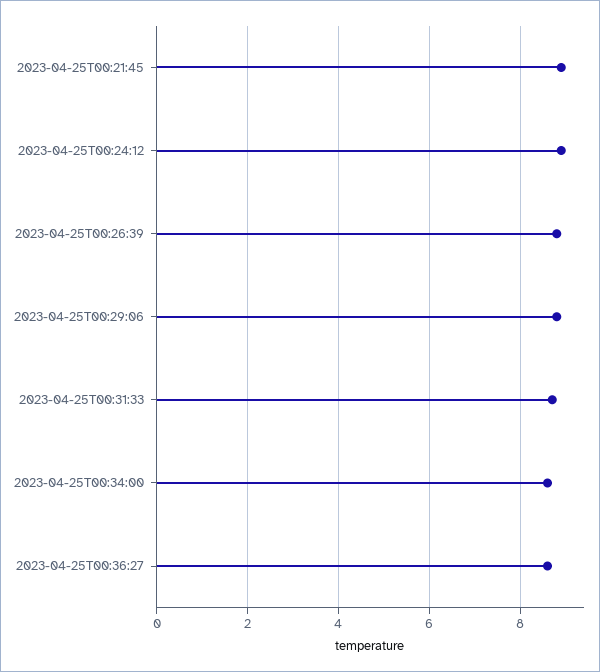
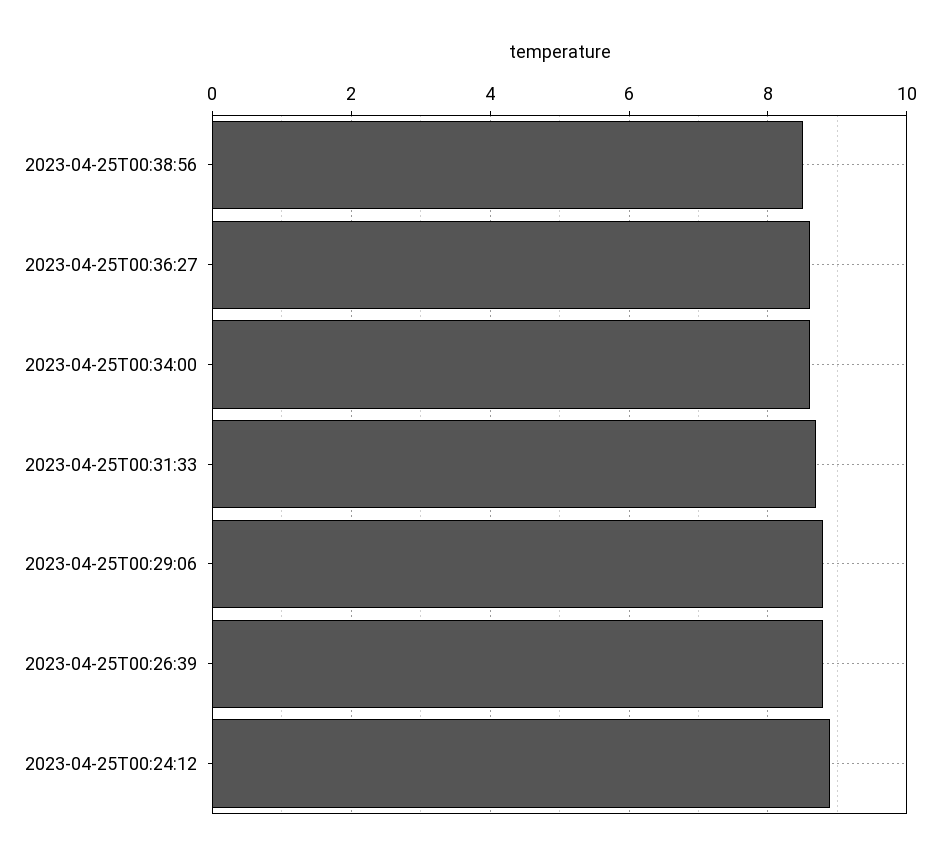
2023-04-25T00:21:45: 9 -> none
2023-04-25T00:38:56: none -> 8.5

